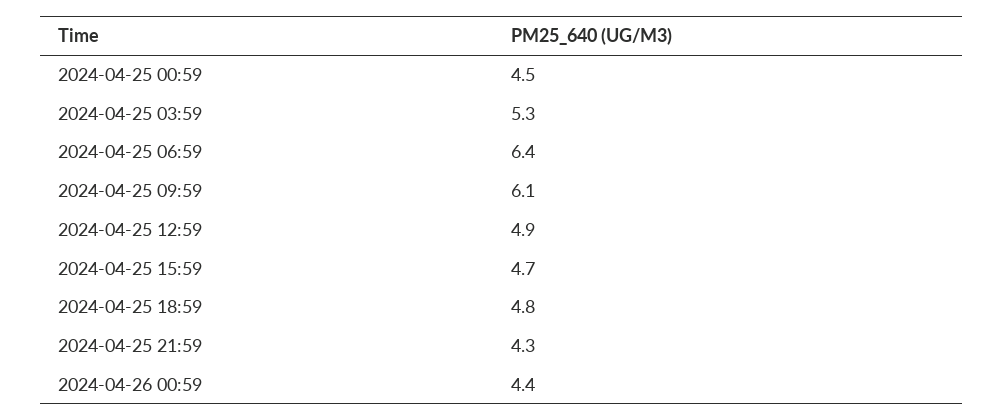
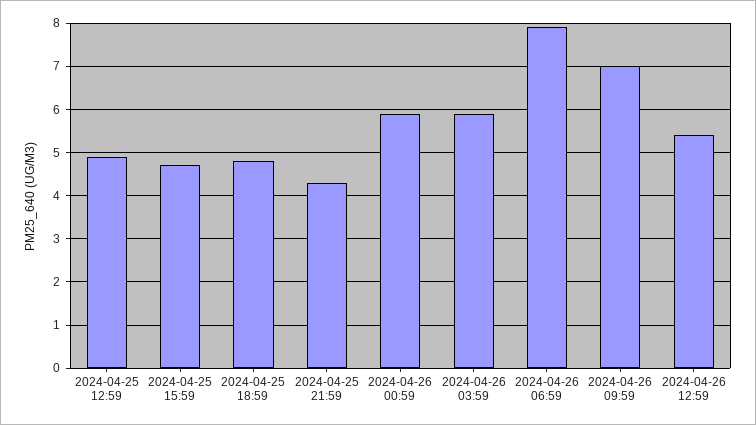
2024-04-25 00:59: 4.5 -> none
2024-04-25 03:59: 5.3 -> none
2024-04-25 06:59: 6.4 -> none
2024-04-25 09:59: 6.1 -> none
2024-04-26 00:59: 4.4 -> 6
2024-04-26 03:59: none -> 6
2024-04-26 06:59: none -> 8
2024-04-26 09:59: none -> 7
2024-04-26 12:59: none -> 5.5

